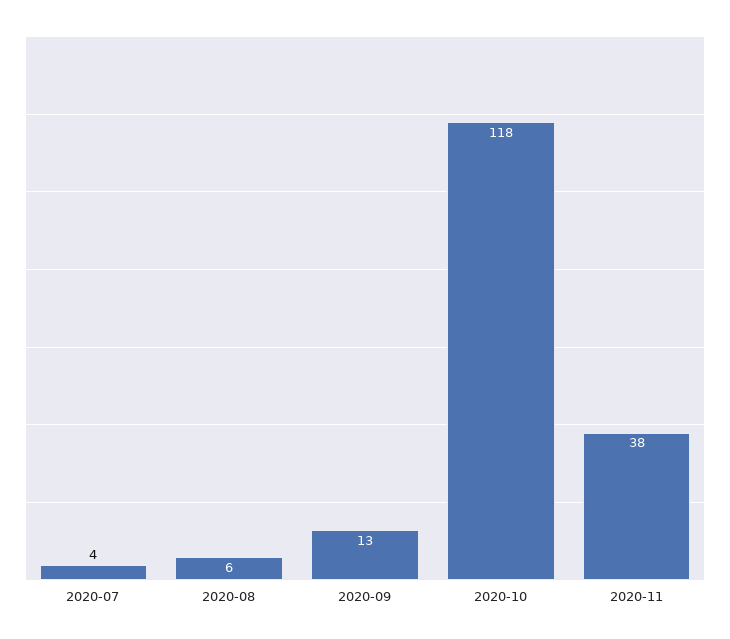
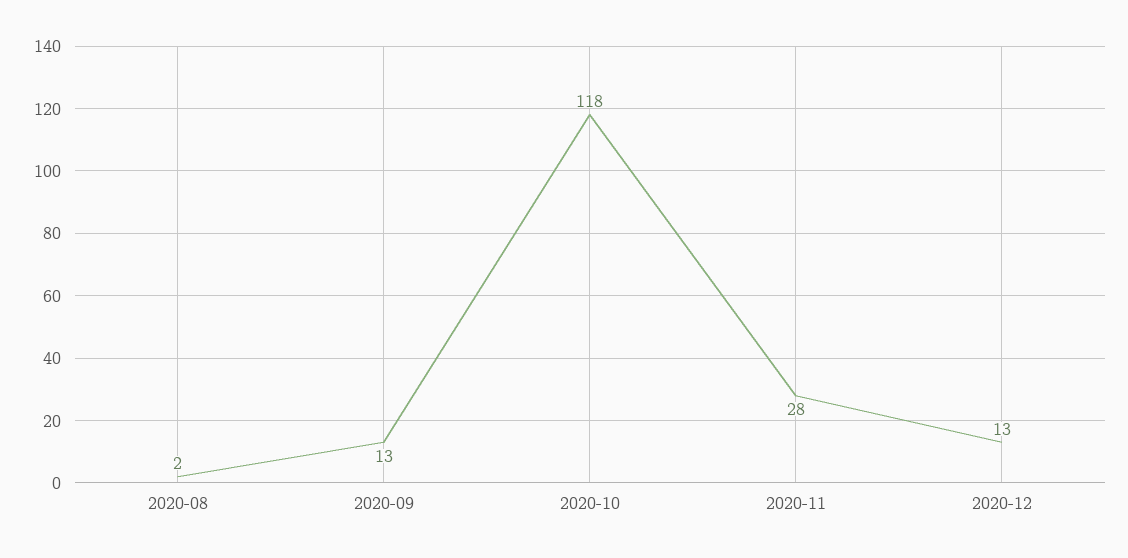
2020-07: 4 -> none
2020-08: 6 -> 2
2020-11: 38 -> 28
2020-12: none -> 13

